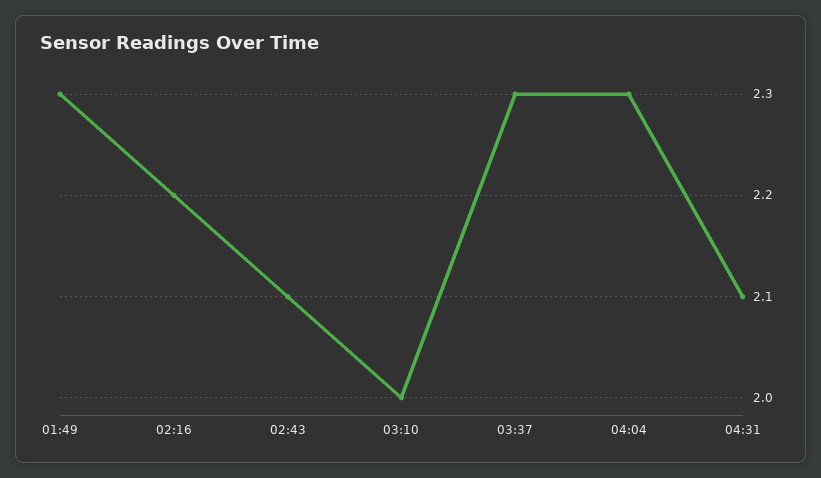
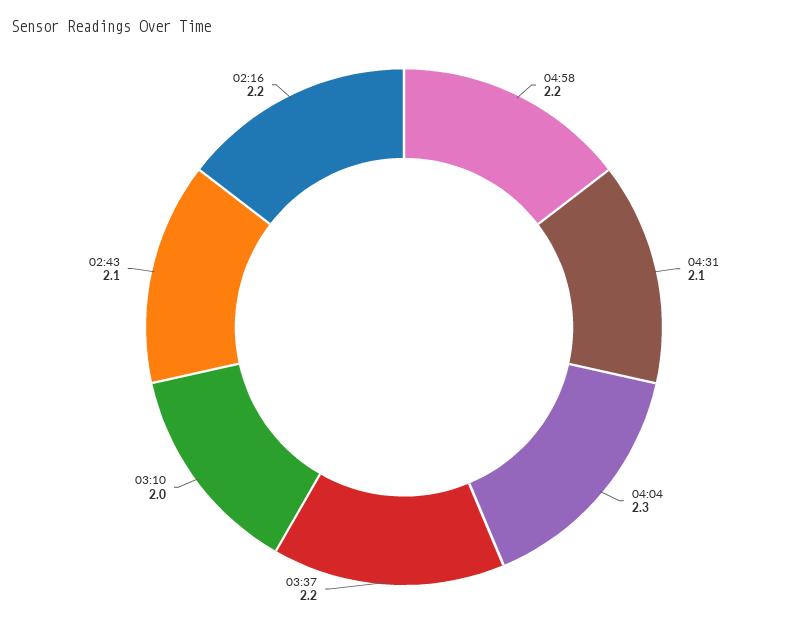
01:49: 2.3 -> none
03:37: 2.3 -> 2.2
04:58: none -> 2.2

